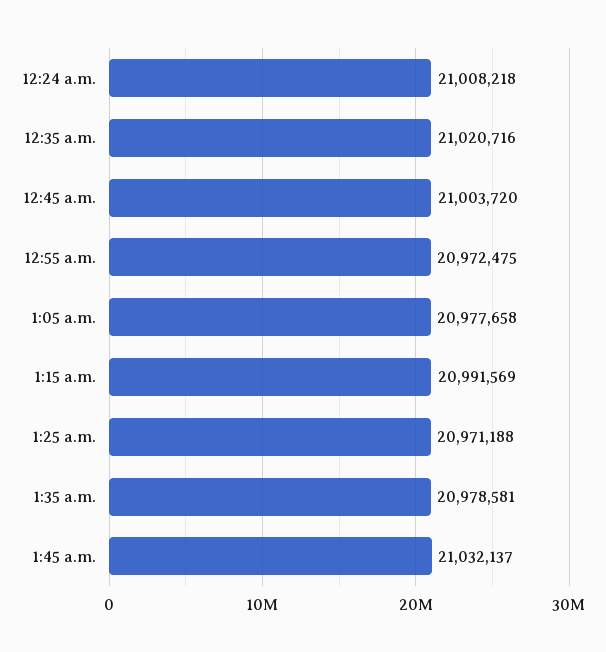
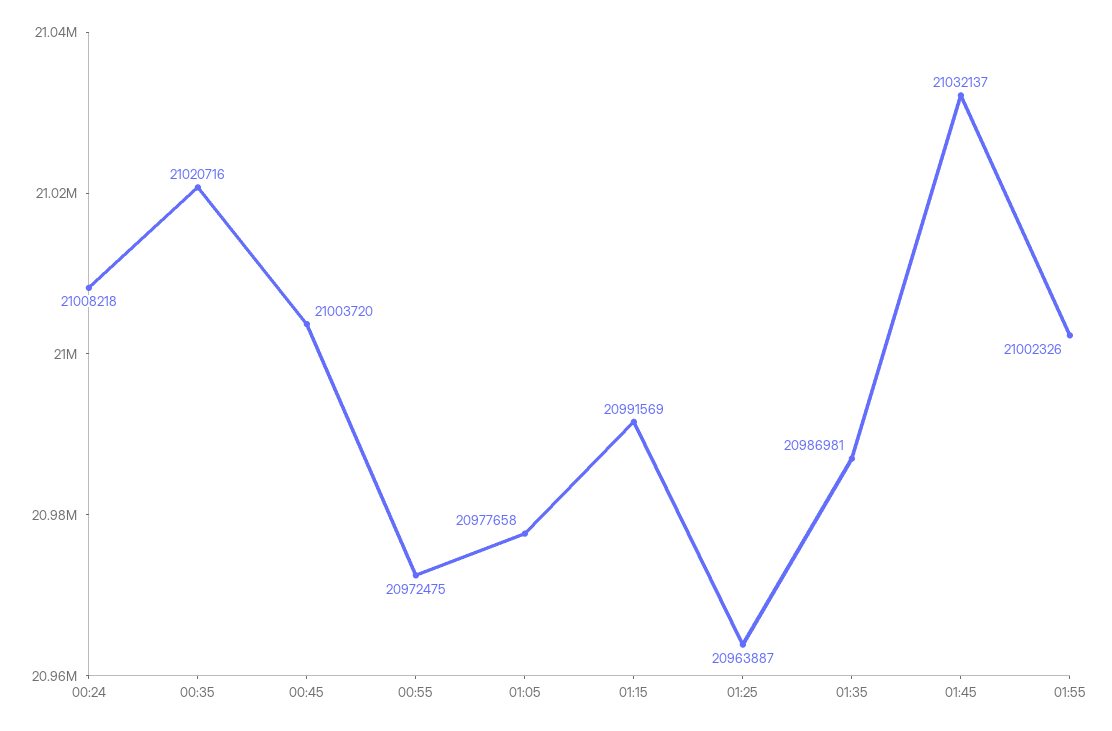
1:25 a.m.: 20971188 -> 20963887
1:35 a.m.: 20978581 -> 20986981
01:55: none -> 21002326

